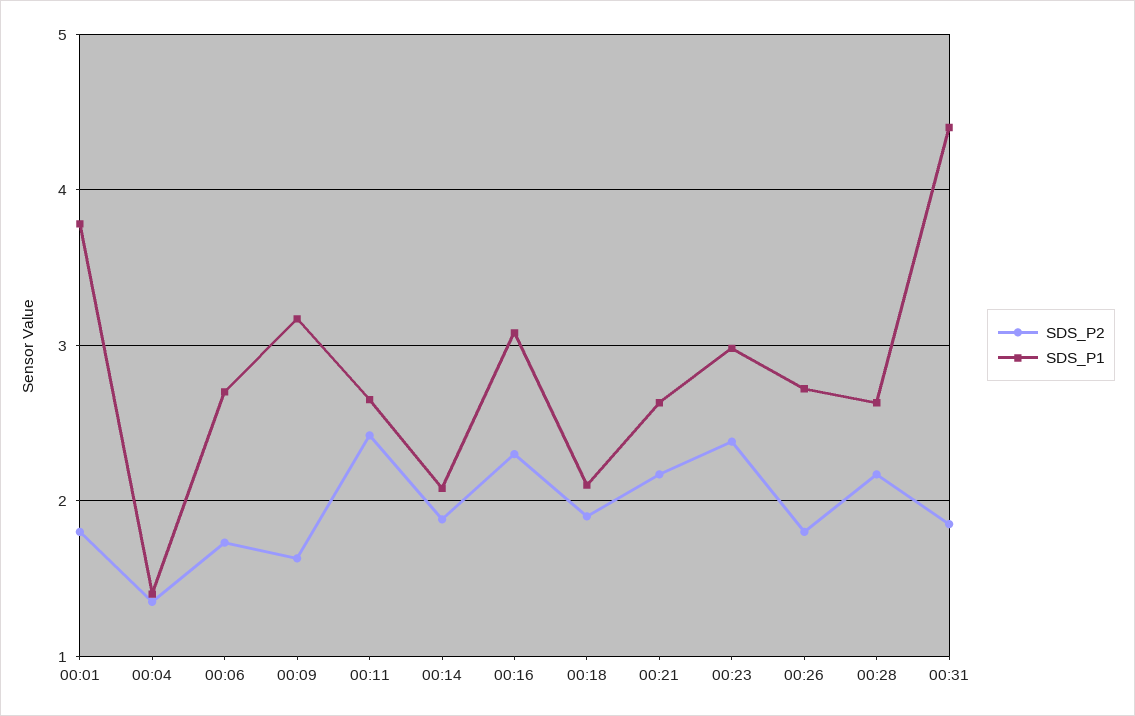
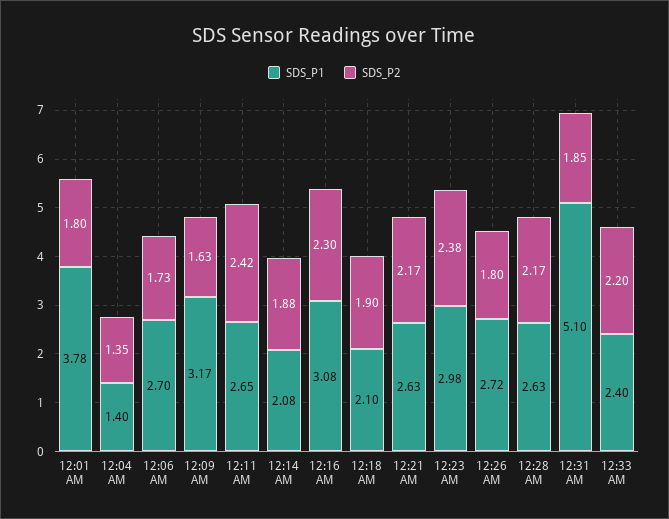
SDS_P1, 00:31: 4.4 -> 5.1
SDS_P1, 12:33 AM: none -> 2.4
SDS_P2, 12:33 AM: none -> 2.2

